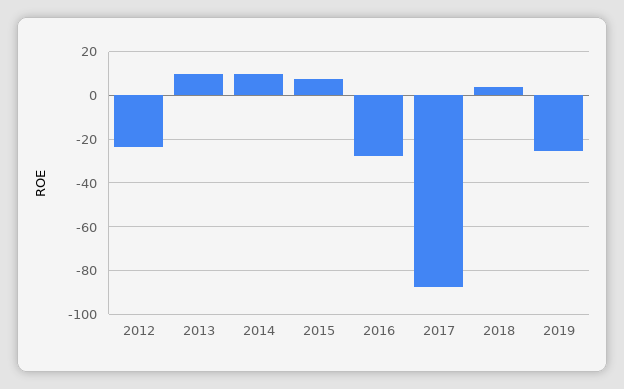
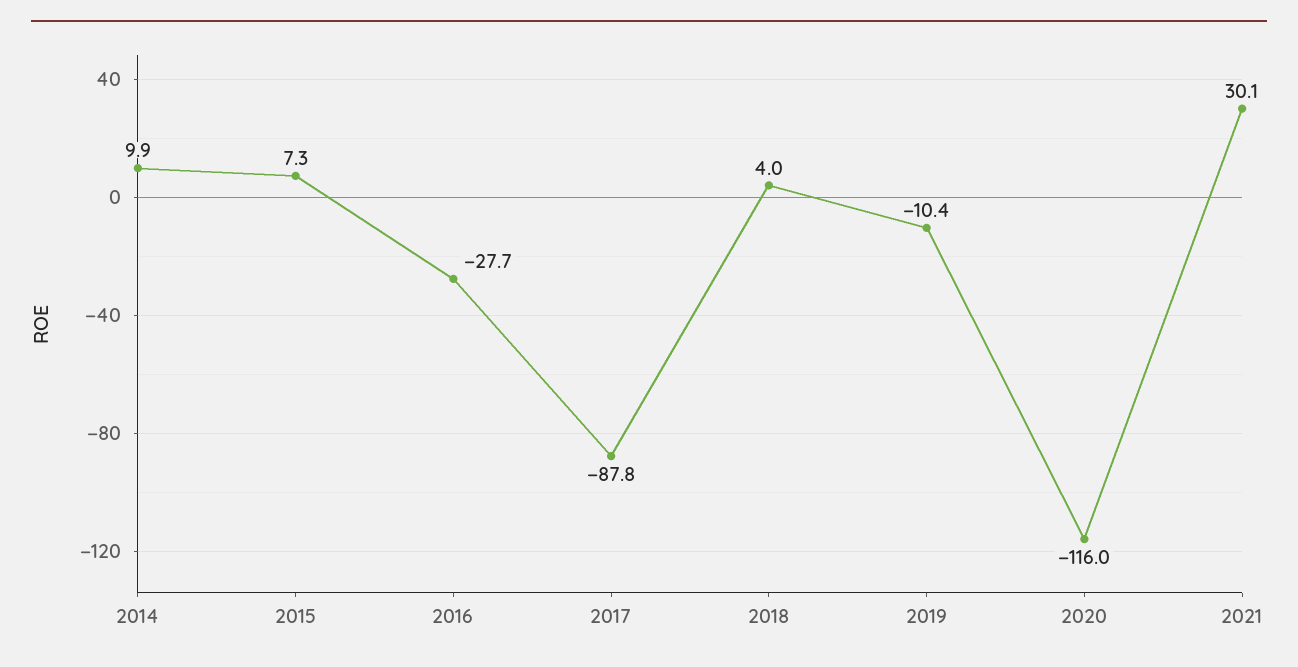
2012: -25 -> none
2013: 10 -> none
2019: -25 -> -10.4
2020: none -> -116
2021: none -> 30.1

